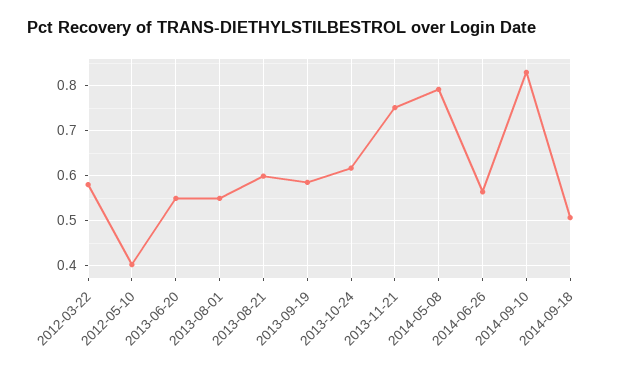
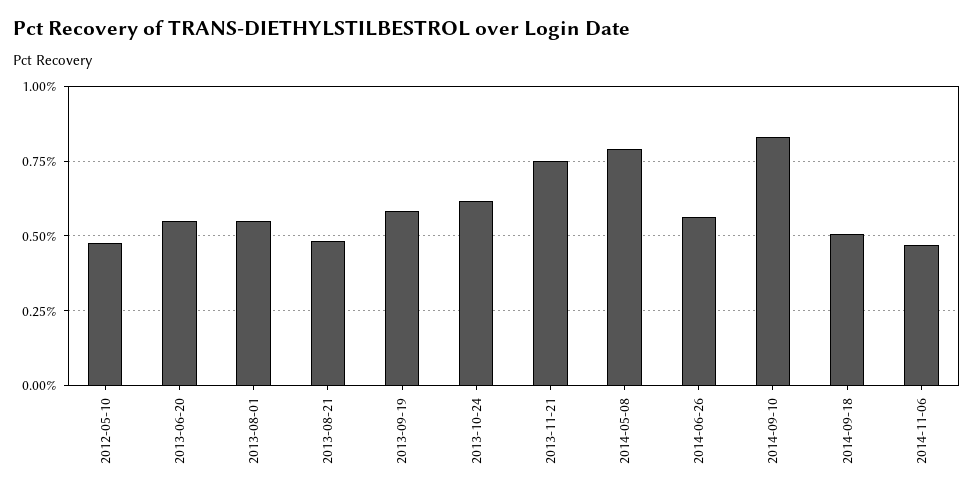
2012-03-22: 0.58 -> none
2012-05-10: 0.4 -> 0.475
2013-08-21: 0.6 -> 0.475
2014-11-06: none -> 0.475

